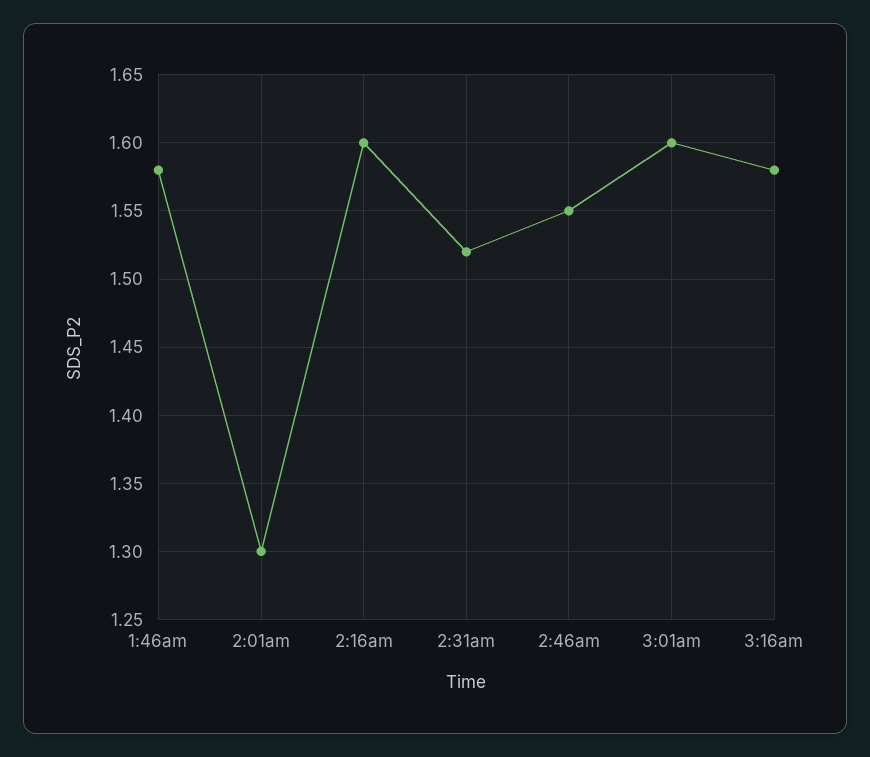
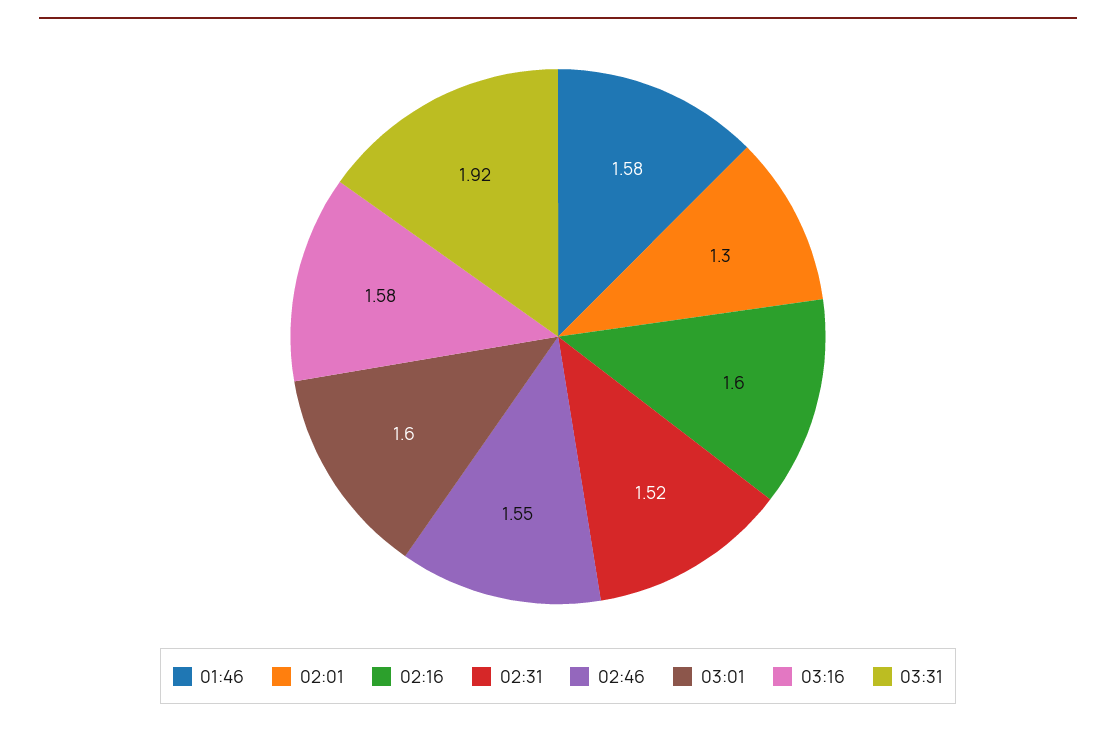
03:31: none -> 1.92

